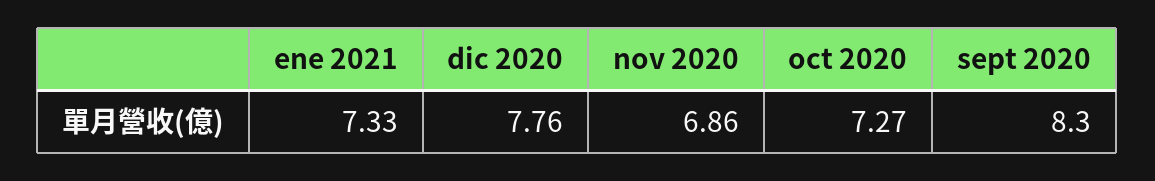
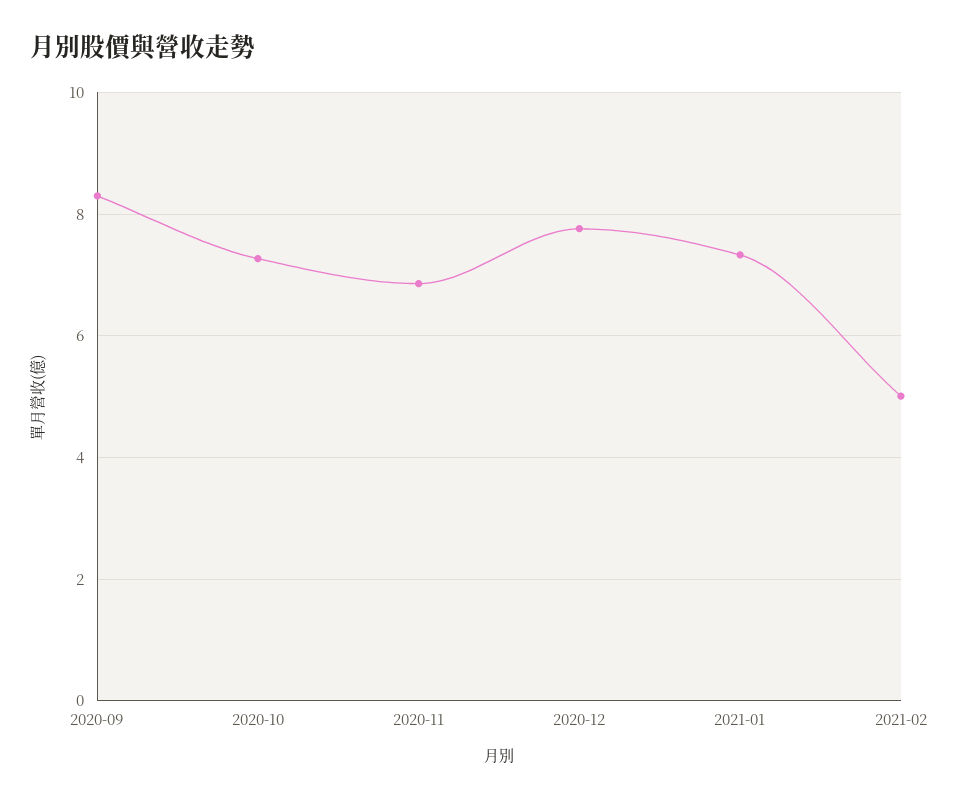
2021-02: none -> 5

